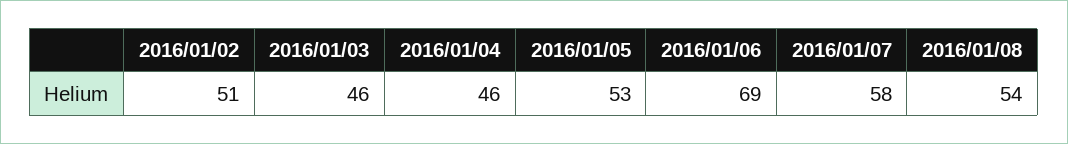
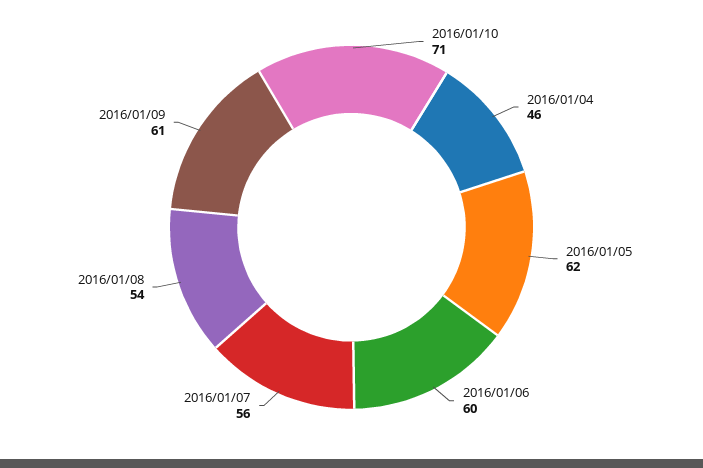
2016/01/02: 51 -> none
2016/01/03: 46 -> none
2016/01/05: 53 -> 62
2016/01/06: 69 -> 60
2016/01/07: 58 -> 56
2016/01/10: none -> 71
2016/01/09: none -> 61

